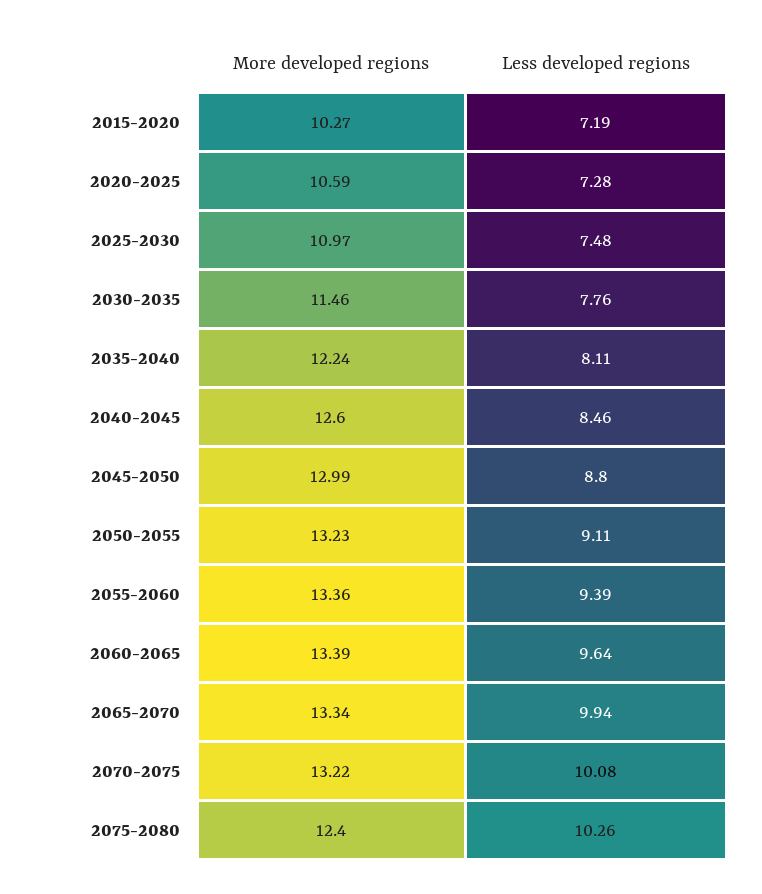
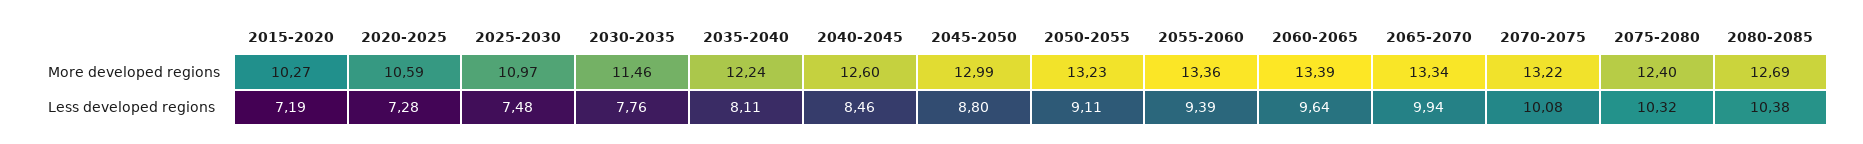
Less developed regions, 2075-2080: 10.26 -> 10.32
More developed regions, 2080-2085: none -> 12.69
Less developed regions, 2080-2085: none -> 10.38

